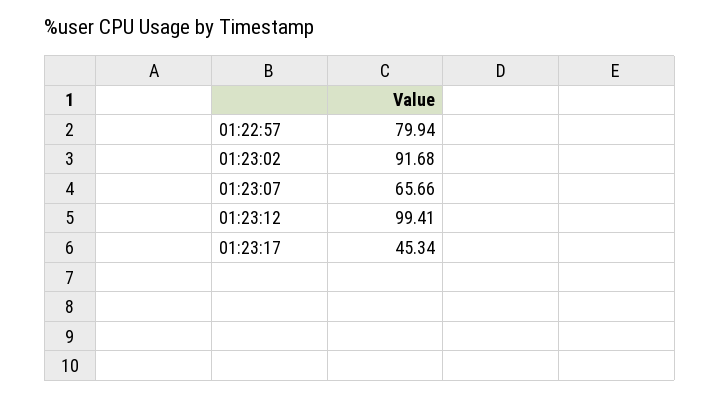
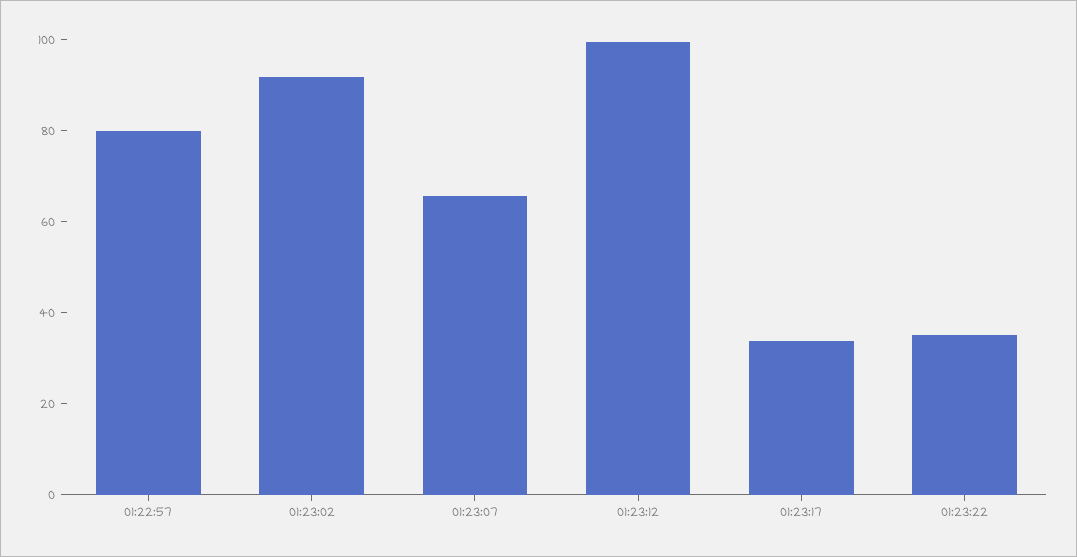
01:23:17: 45.34 -> 35
01:23:22: none -> 35

